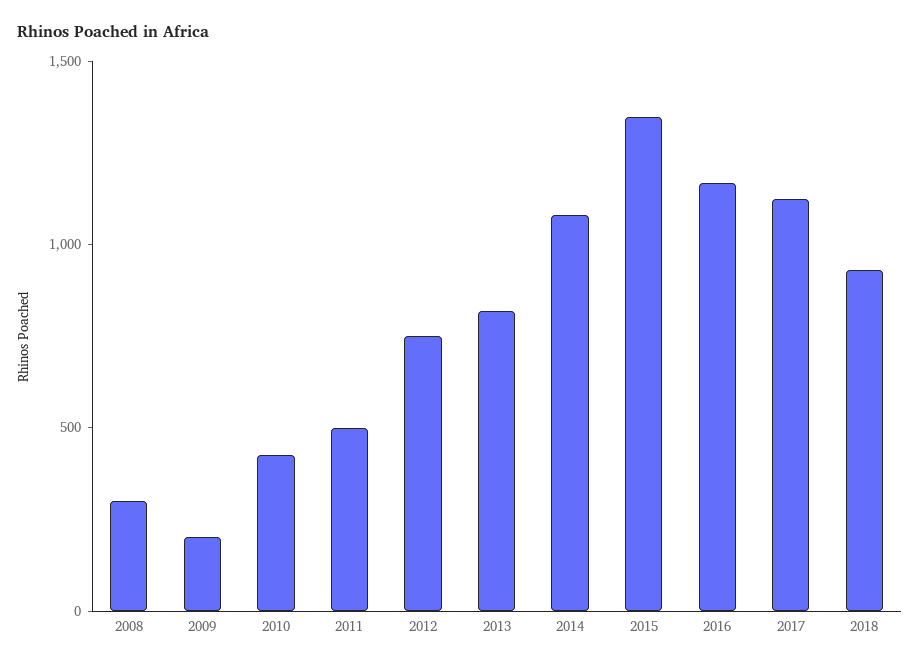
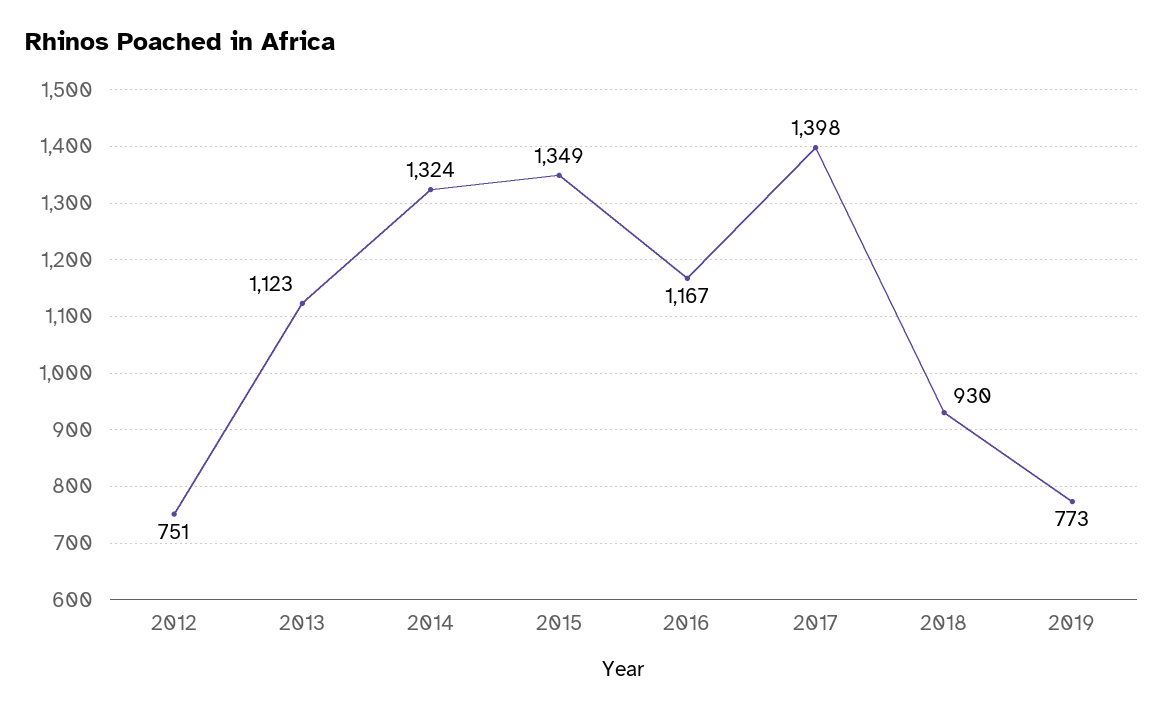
2008: 300 -> none
2009: 200 -> none
2010: 400 -> none
2011: 500 -> none
2013: 800 -> 1123
2014: 1100 -> 1324
2017: 1100 -> 1398
2019: none -> 773

